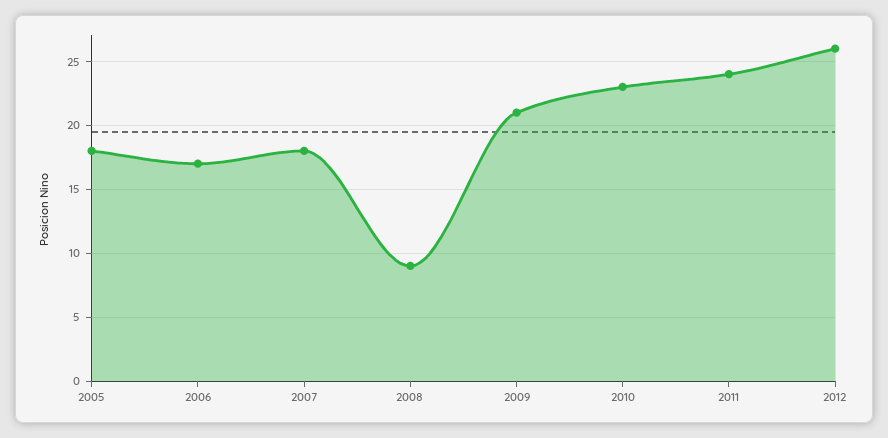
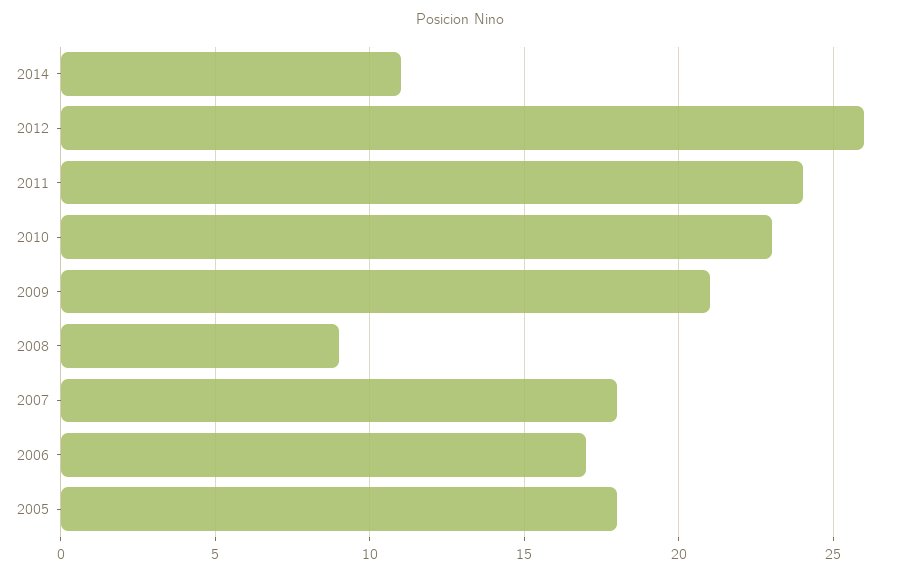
2014: none -> 11

